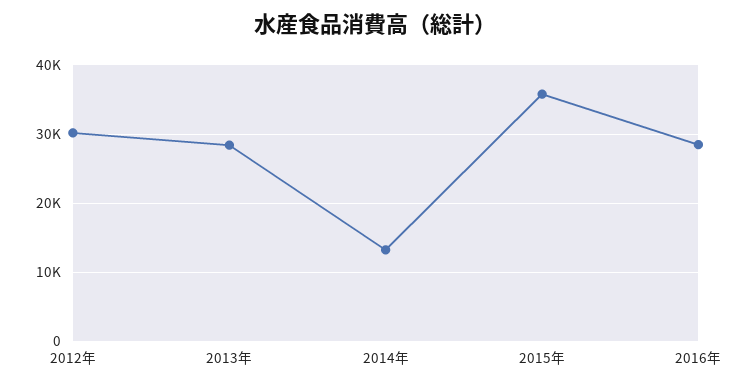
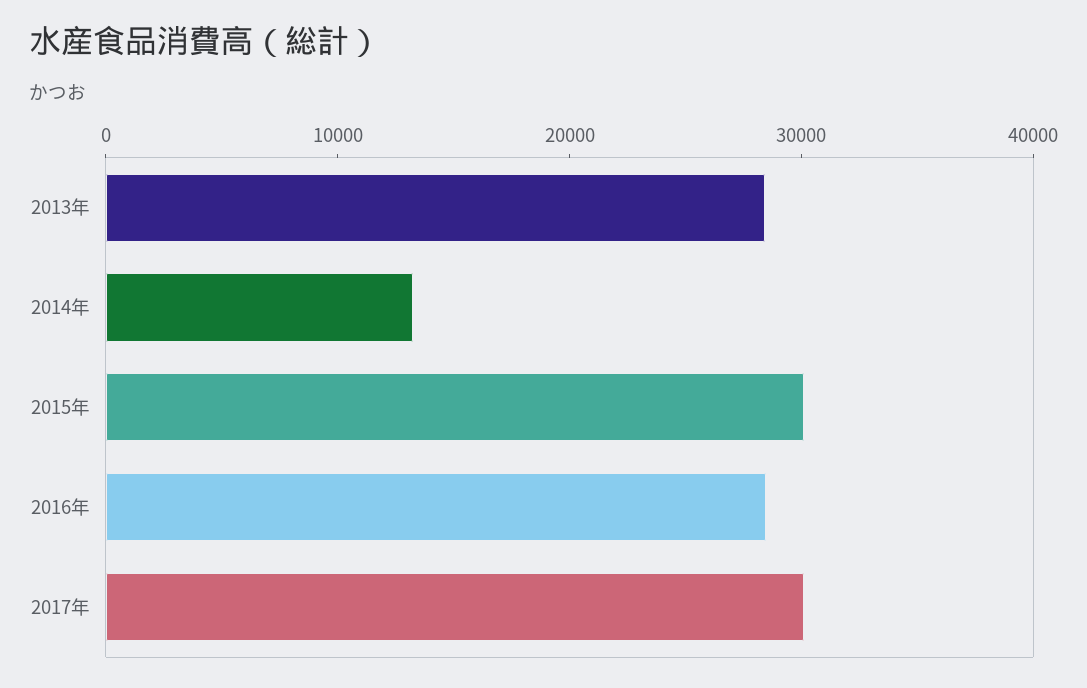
2012年: 30000 -> none
2015年: 36000 -> 30000
2017年: none -> 30000

